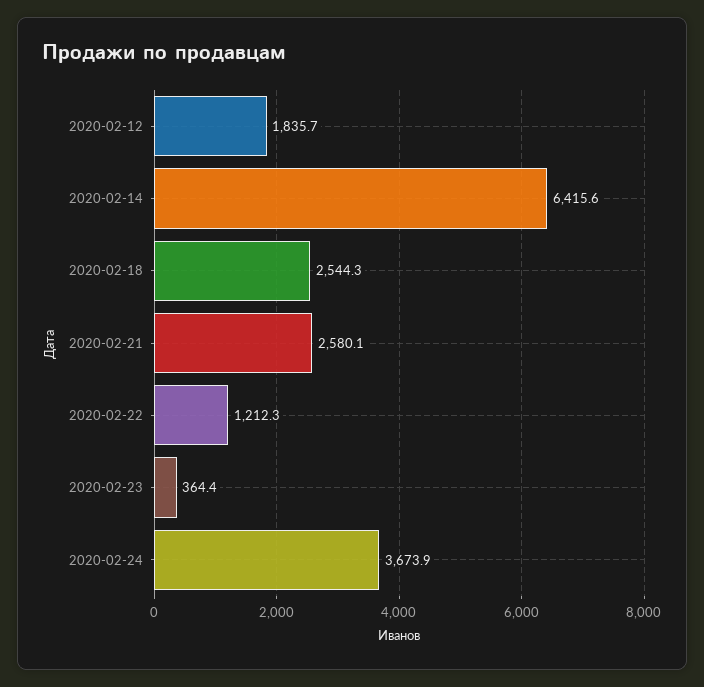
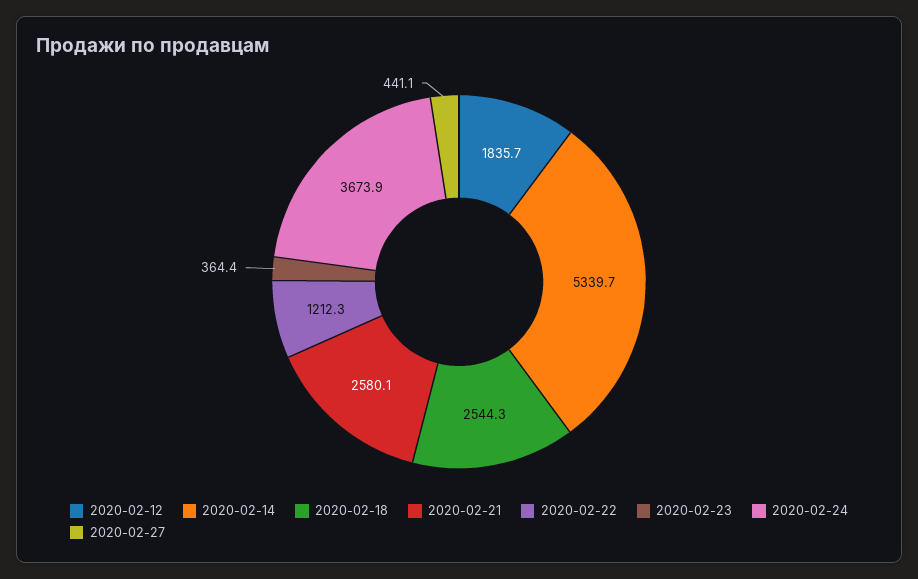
2020-02-14: 6415.6 -> 5339.7
2020-02-27: none -> 441.1

